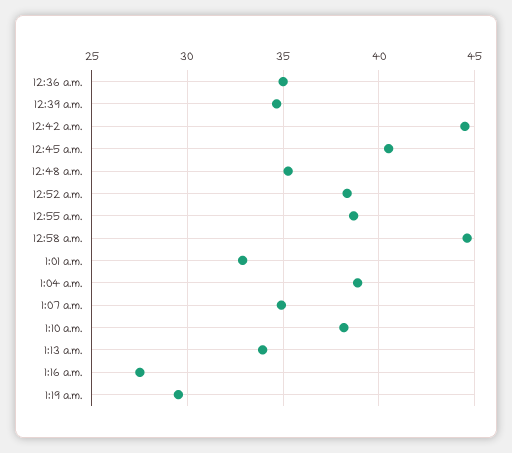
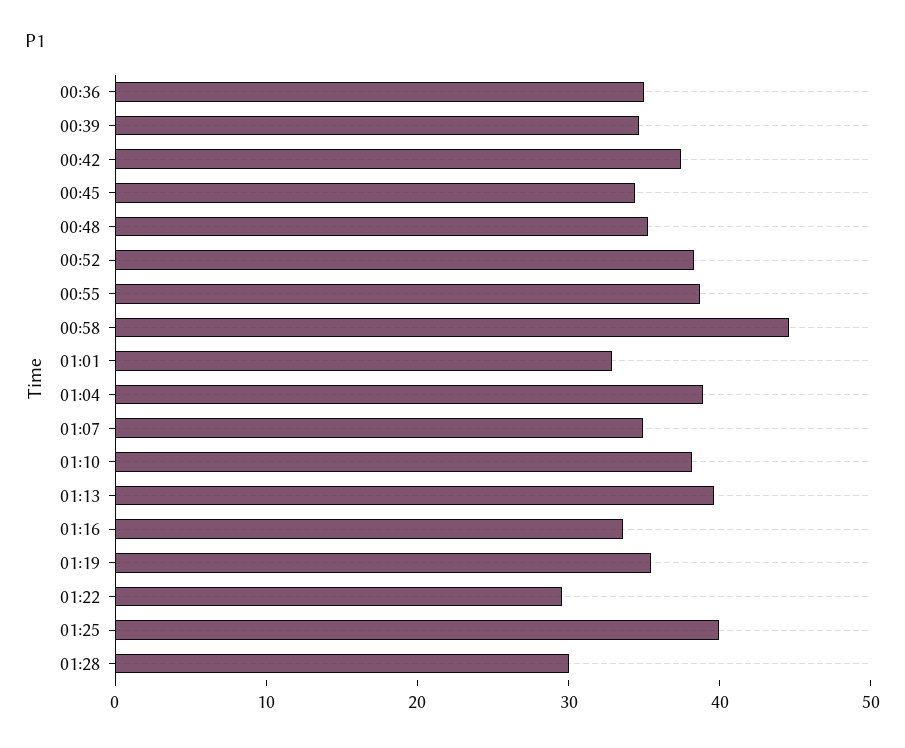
12:42 a.m.: 44.5 -> 38
12:45 a.m.: 40.5 -> 34
1:13 a.m.: 34 -> 40
1:16 a.m.: 27.5 -> 34
1:19 a.m.: 29.5 -> 36
01:22: none -> 30
01:25: none -> 40
01:28: none -> 30

